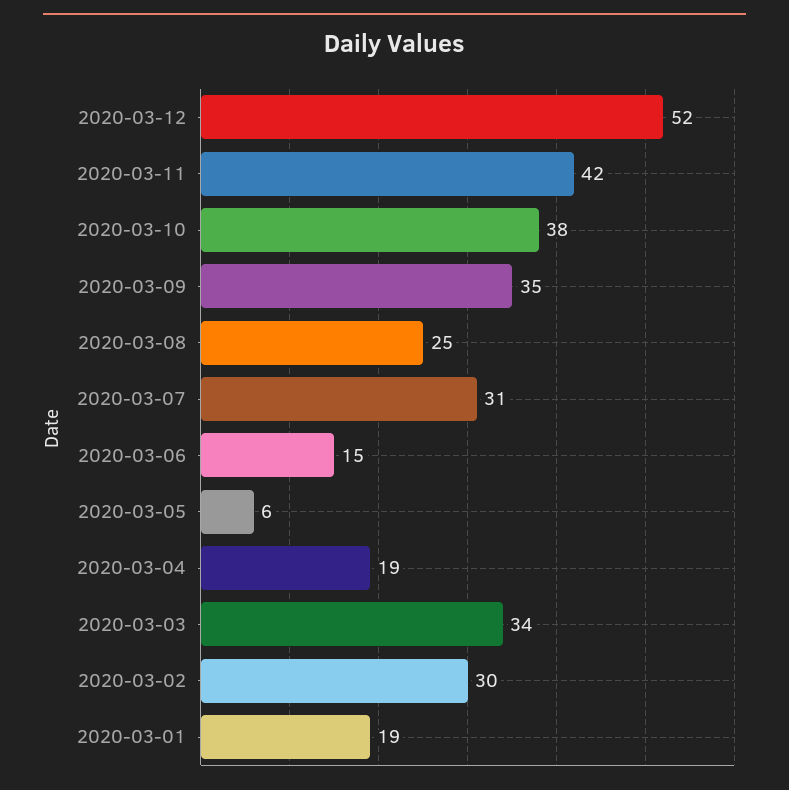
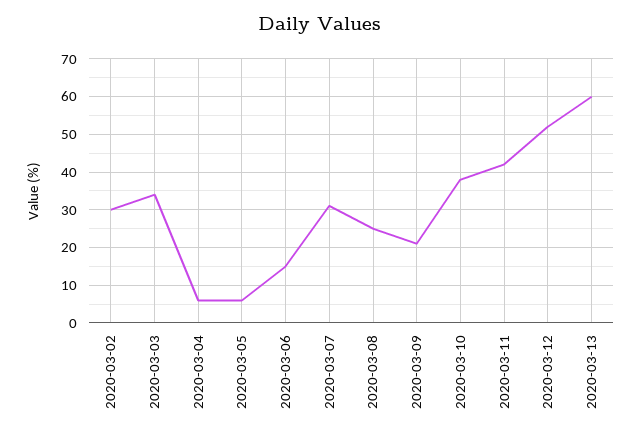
2020-03-09: 35 -> 20
2020-03-04: 19 -> 5
2020-03-01: 19 -> none
2020-03-13: none -> 60

